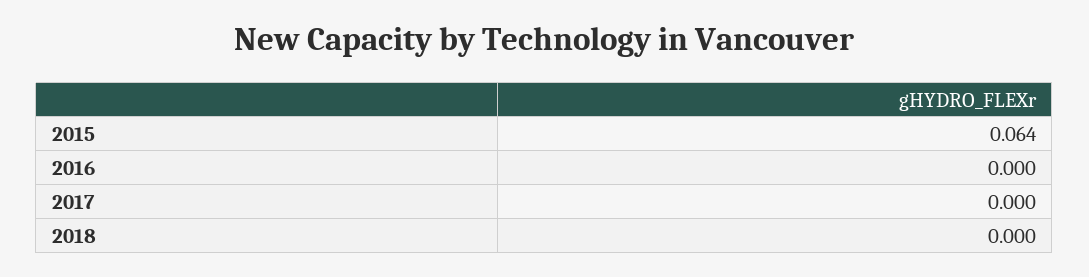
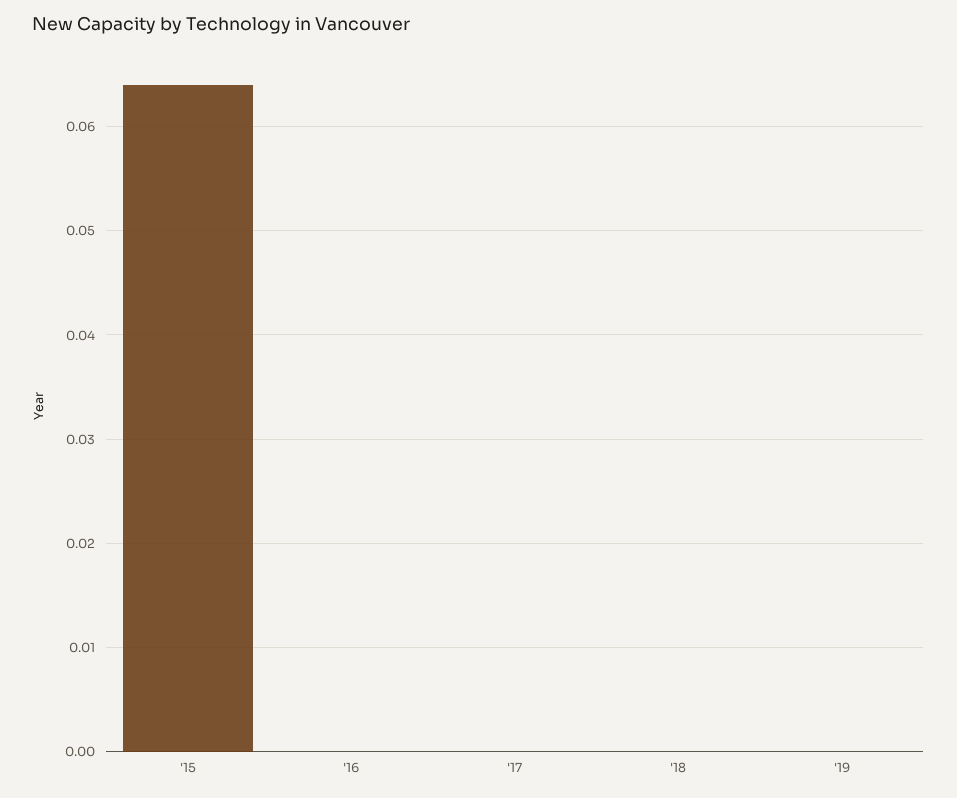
'19: none -> 0

